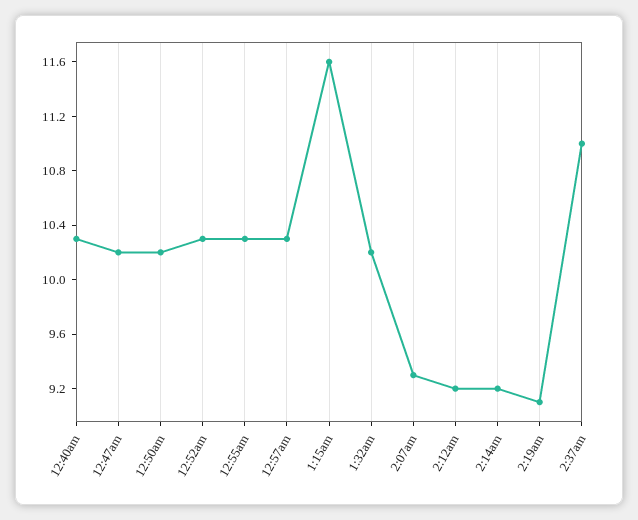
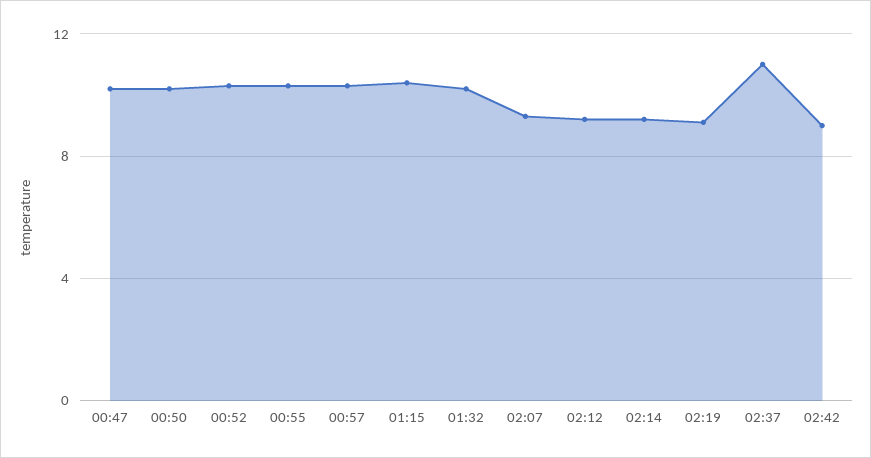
12:40am: 10.3 -> none
1:15am: 11.6 -> 10.5
02:42: none -> 9

